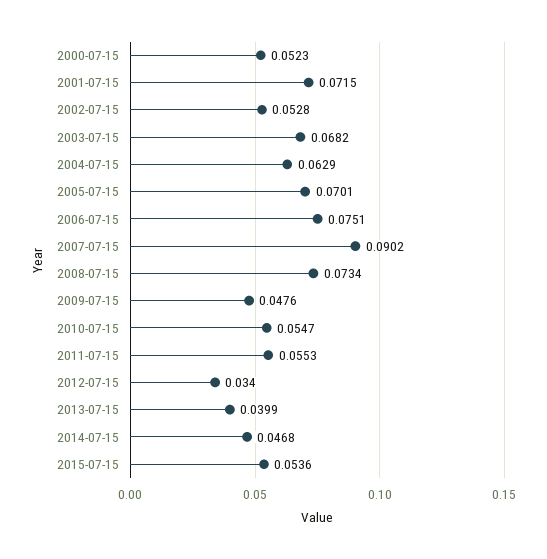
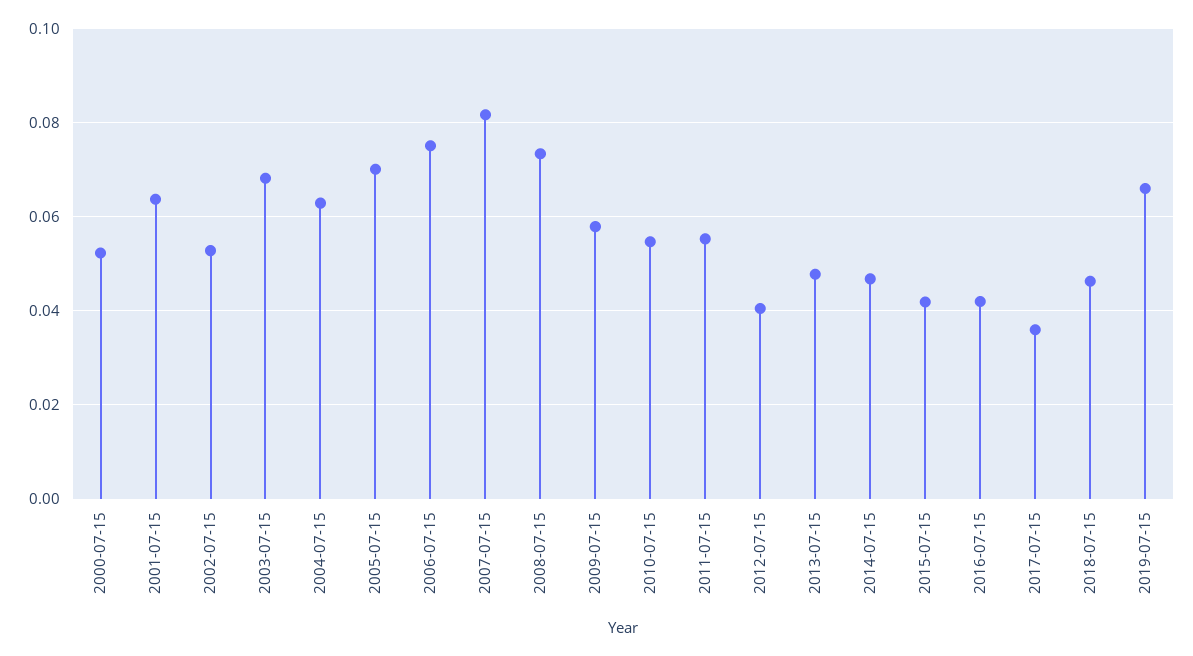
2001-07-15: 0.0715 -> 0.064
2007-07-15: 0.0902 -> 0.082
2009-07-15: 0.0476 -> 0.058
2012-07-15: 0.034 -> 0.04
2013-07-15: 0.0399 -> 0.048
2015-07-15: 0.0536 -> 0.042
2016-07-15: none -> 0.042
2017-07-15: none -> 0.036
2018-07-15: none -> 0.046
2019-07-15: none -> 0.066

